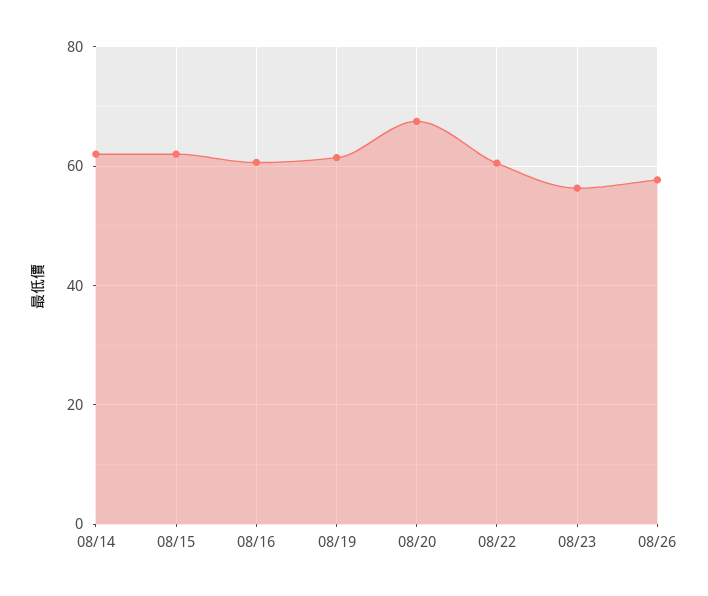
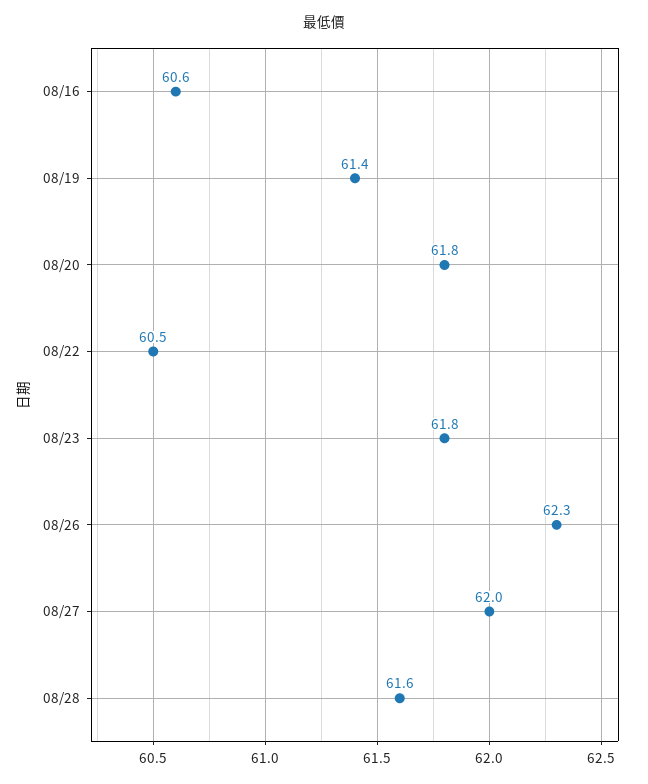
08/14: 62 -> none
08/15: 62 -> none
08/20: 68 -> 61.8
08/23: 56 -> 61.8
08/26: 58 -> 62.3
08/27: none -> 62
08/28: none -> 61.6

